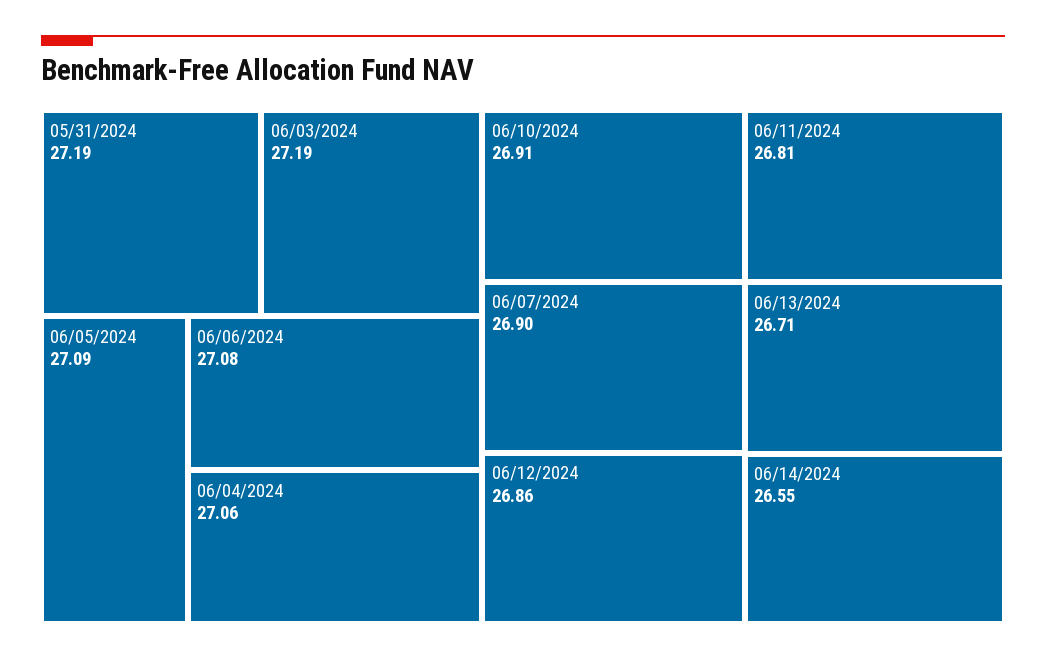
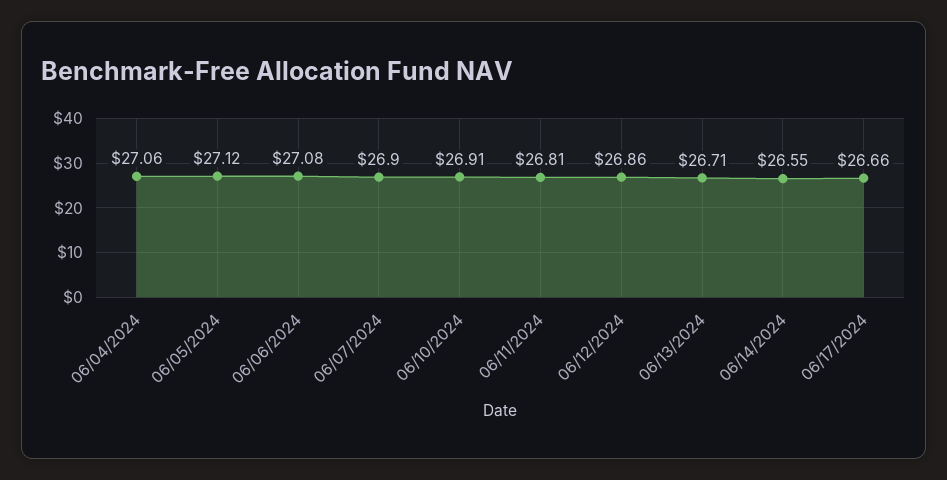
05/31/2024: 27.19 -> none
06/03/2024: 27.19 -> none
06/05/2024: 27.09 -> 27.12
06/17/2024: none -> 26.66

